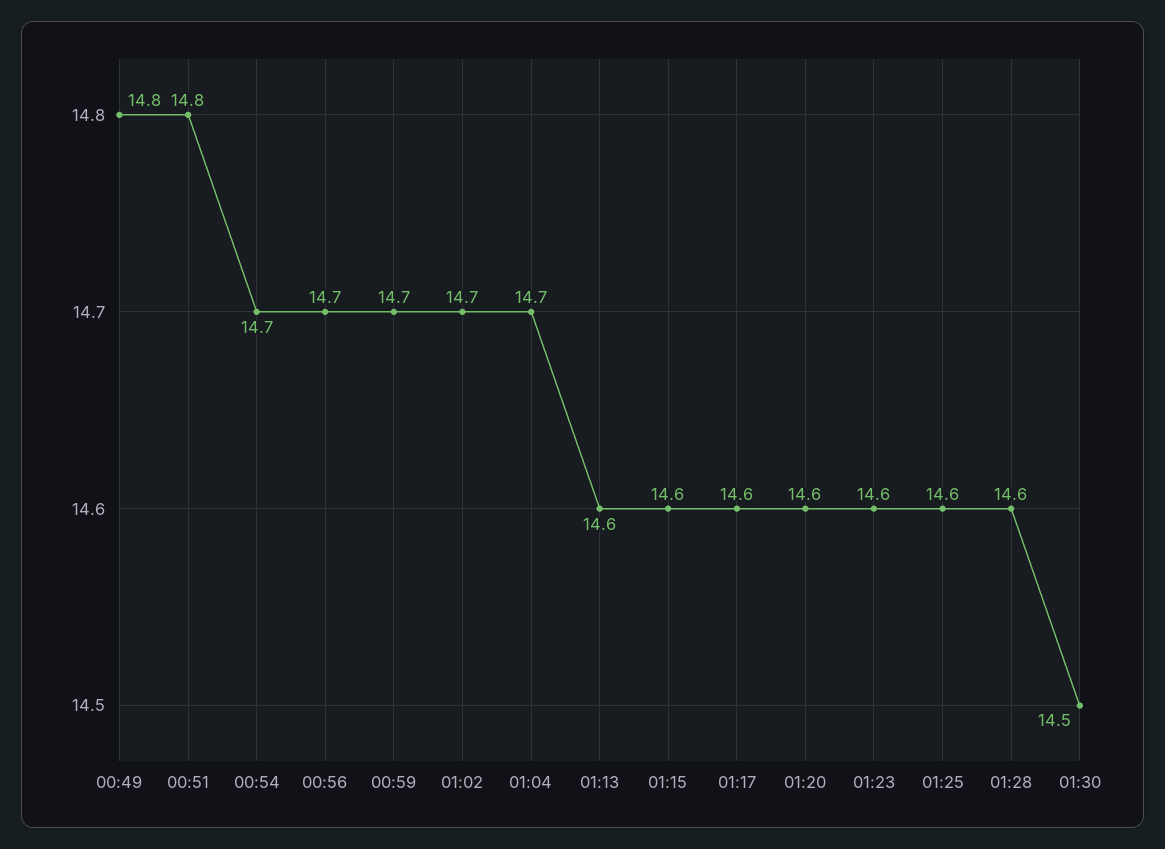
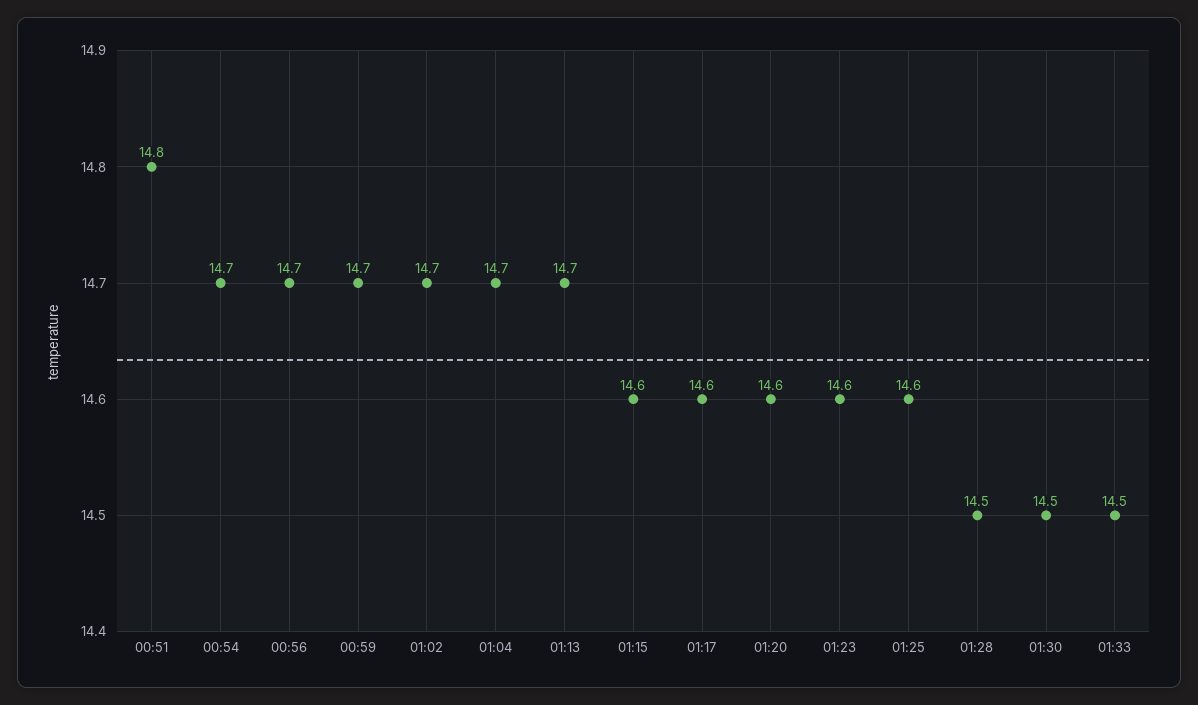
00:49: 14.8 -> none
01:13: 14.6 -> 14.7
01:28: 14.6 -> 14.5
01:33: none -> 14.5

